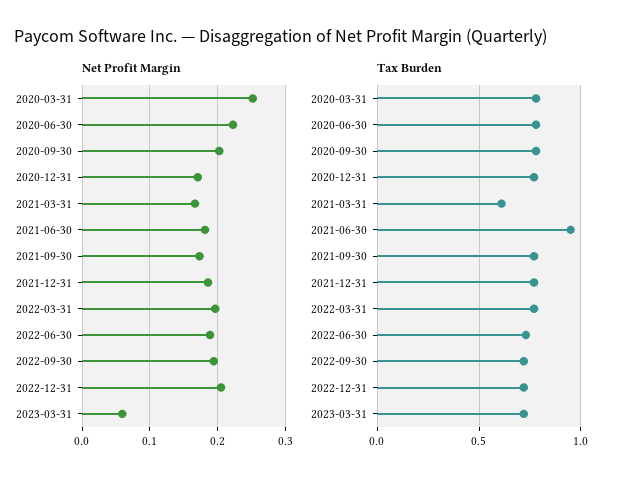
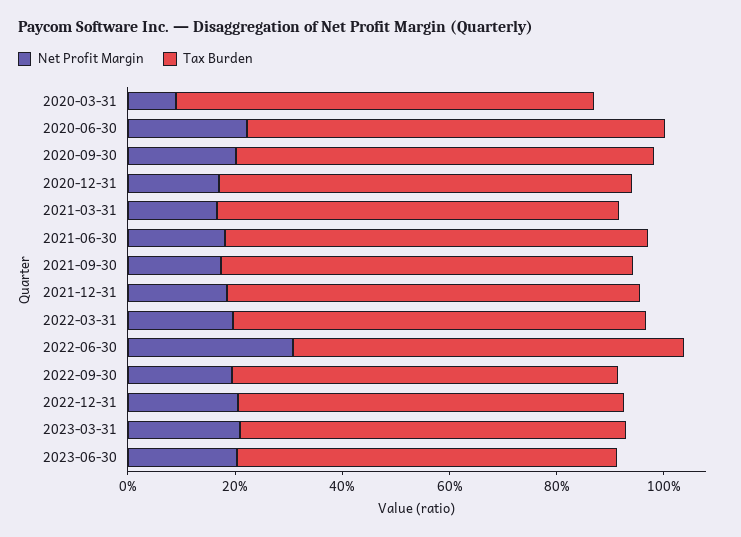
Net Profit Margin, 2020-03-31: 0.25 -> 0.1
Net Profit Margin, 2022-06-30: 0.19 -> 0.3
Net Profit Margin, 2023-03-31: 0.06 -> 0.2
Tax Burden, 2021-03-31: 0.6 -> 0.75
Tax Burden, 2021-06-30: 0.95 -> 0.8
Net Profit Margin, 2023-06-30: none -> 0.2
Tax Burden, 2023-06-30: none -> 0.7

